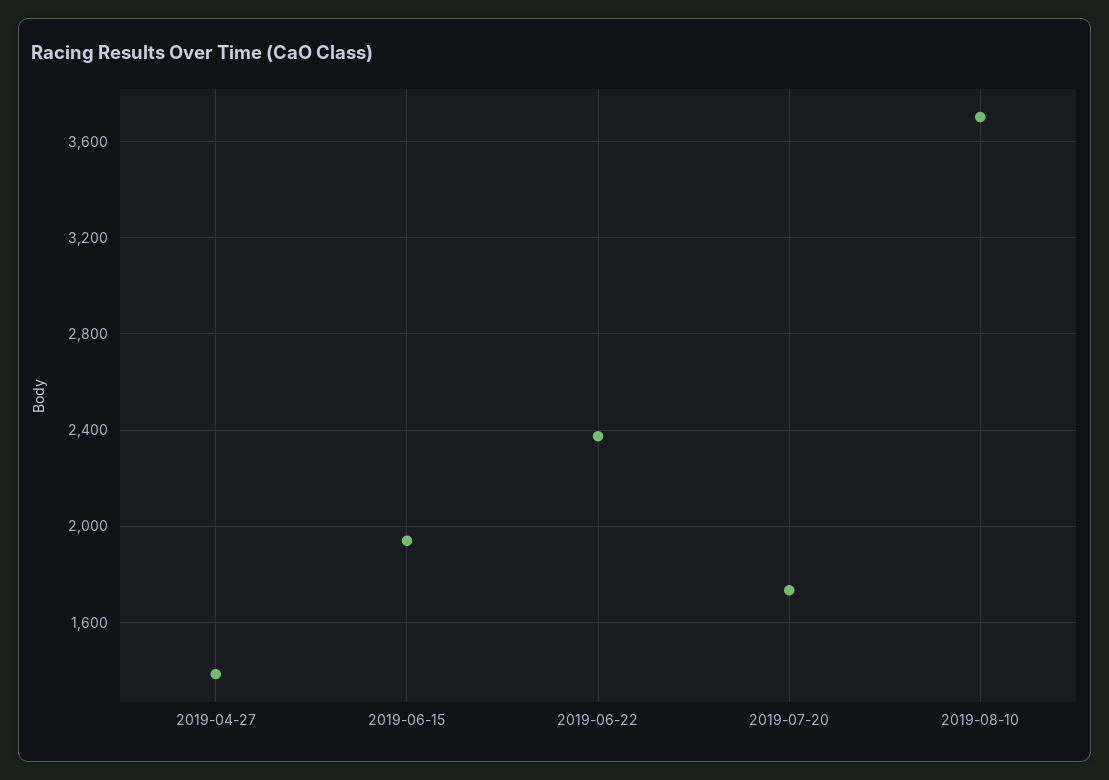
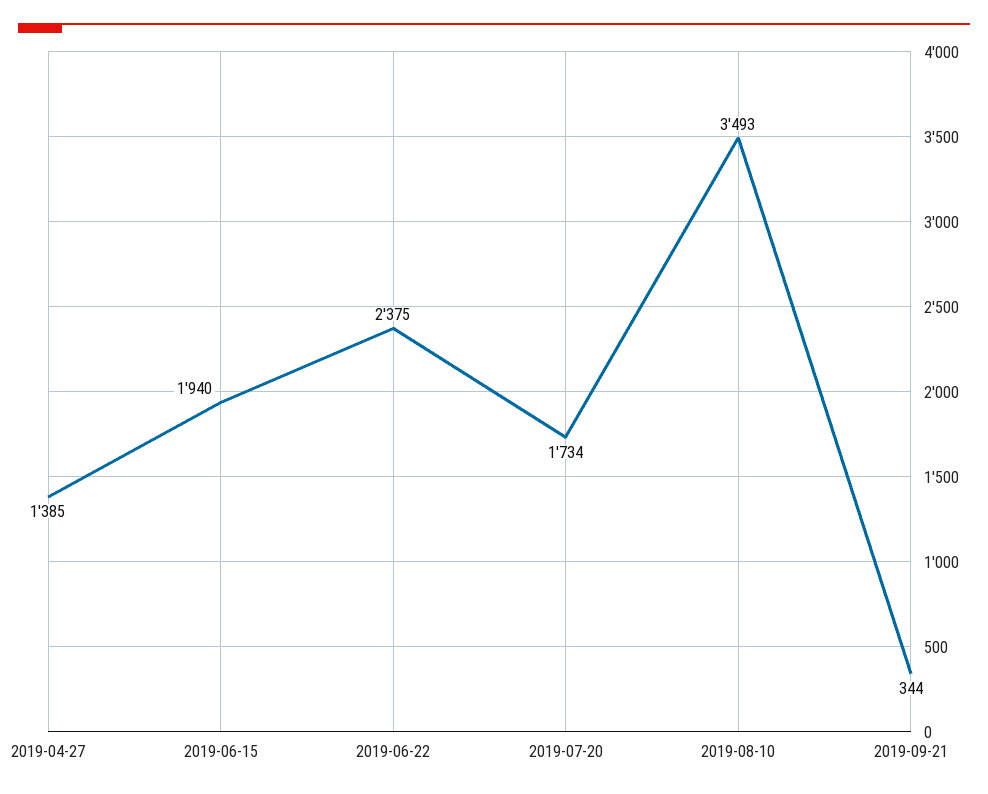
2019-08-10: 3700 -> 3493
2019-09-21: none -> 344

